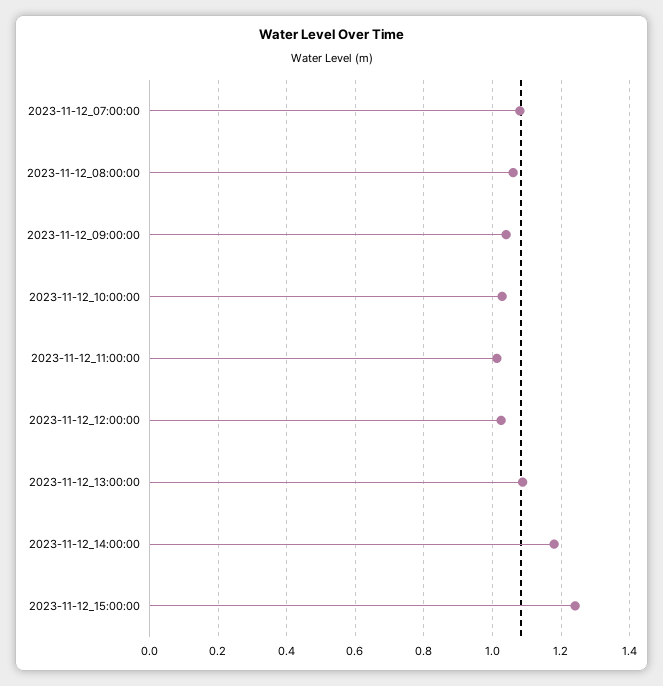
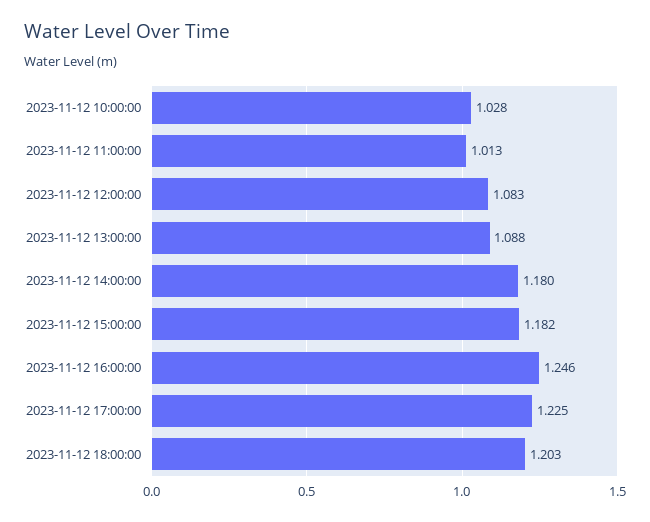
2023-11-12_07:00:00: 1.08 -> none
2023-11-12_08:00:00: 1.06 -> none
2023-11-12_09:00:00: 1.04 -> none
2023-11-12_12:00:00: 1.02 -> 1.083
2023-11-12_15:00:00: 1.24 -> 1.182
2023-11-12 16:00:00: none -> 1.246
2023-11-12 17:00:00: none -> 1.225
2023-11-12 18:00:00: none -> 1.203

